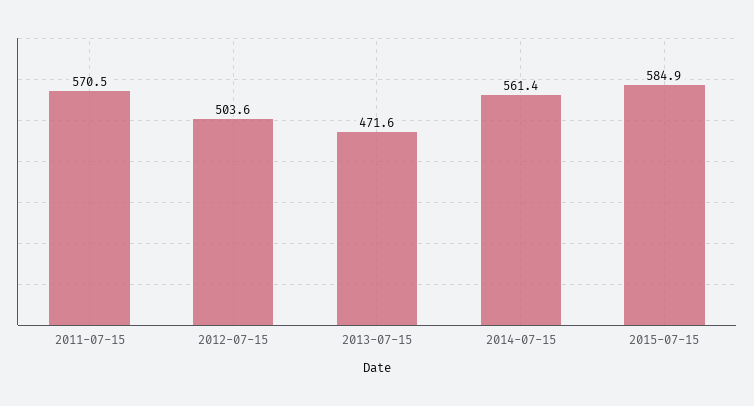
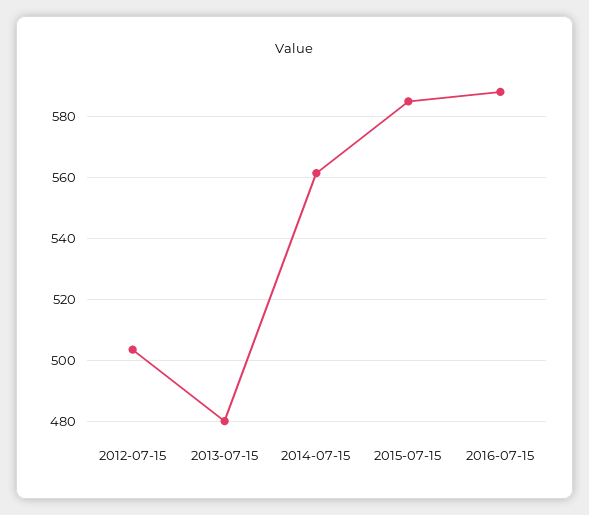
2011-07-15: 570.5 -> none
2013-07-15: 471.6 -> 480
2016-07-15: none -> 588

